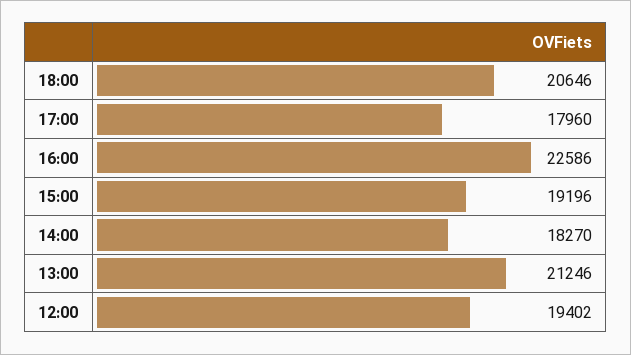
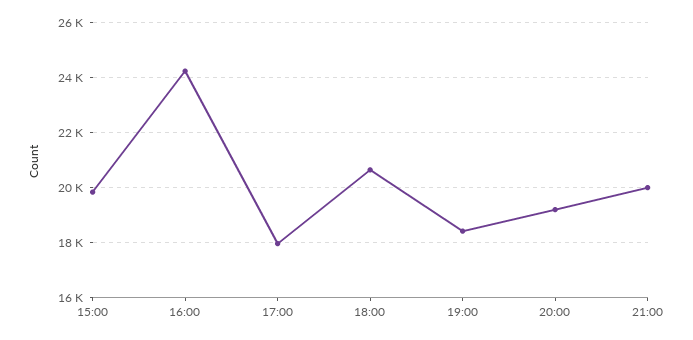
16:00: 22586 -> 24250
15:00: 19196 -> 19750
14:00: 18270 -> none
13:00: 21246 -> none
12:00: 19402 -> none
19:00: none -> 18500
20:00: none -> 19250
21:00: none -> 20000

